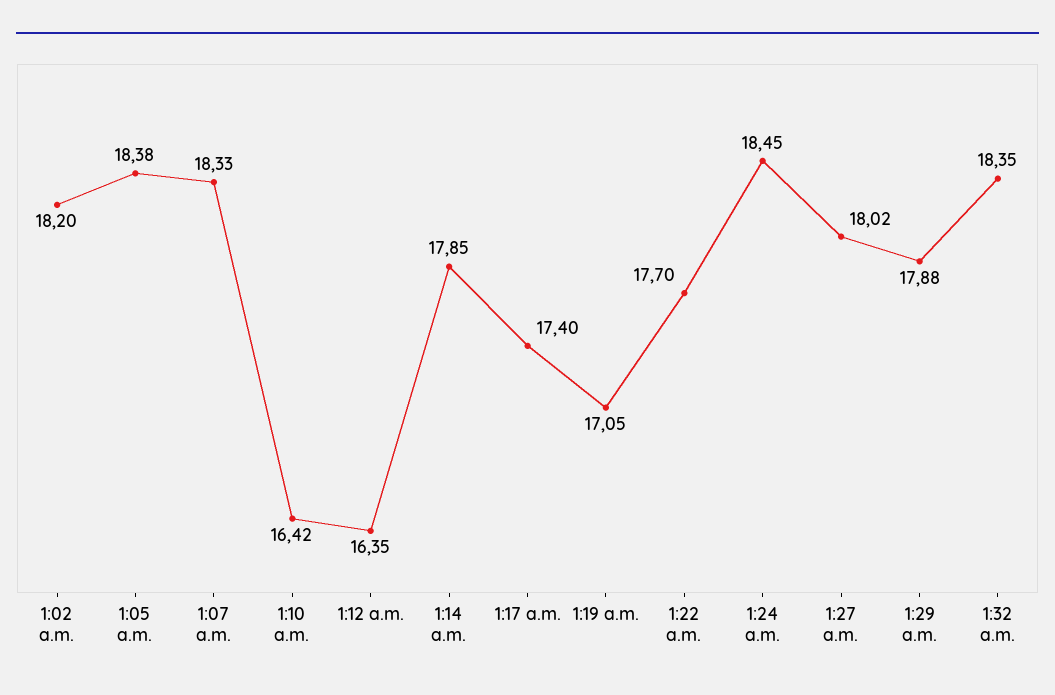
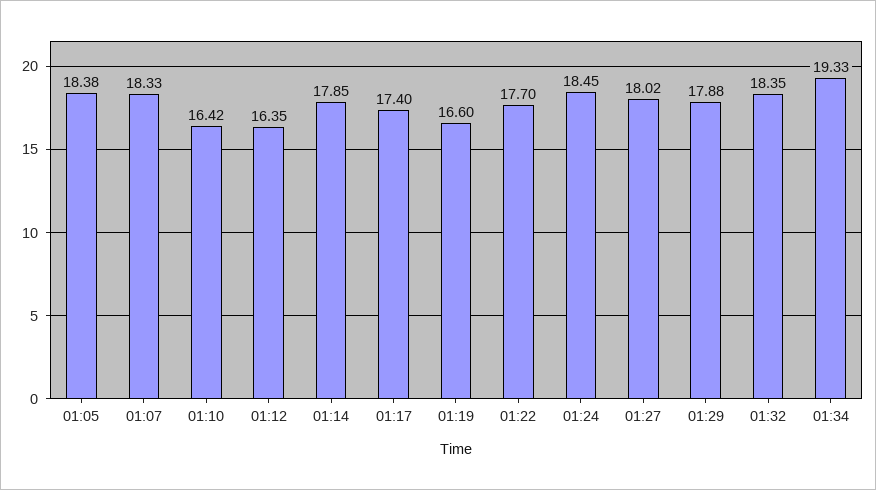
1:02 a.m.: 18.2 -> none
1:19 a.m.: 17.05 -> 16.6
01:34: none -> 19.33

